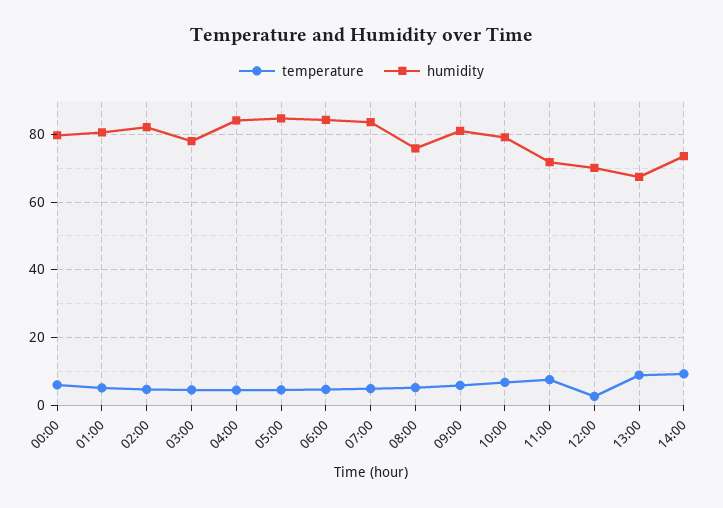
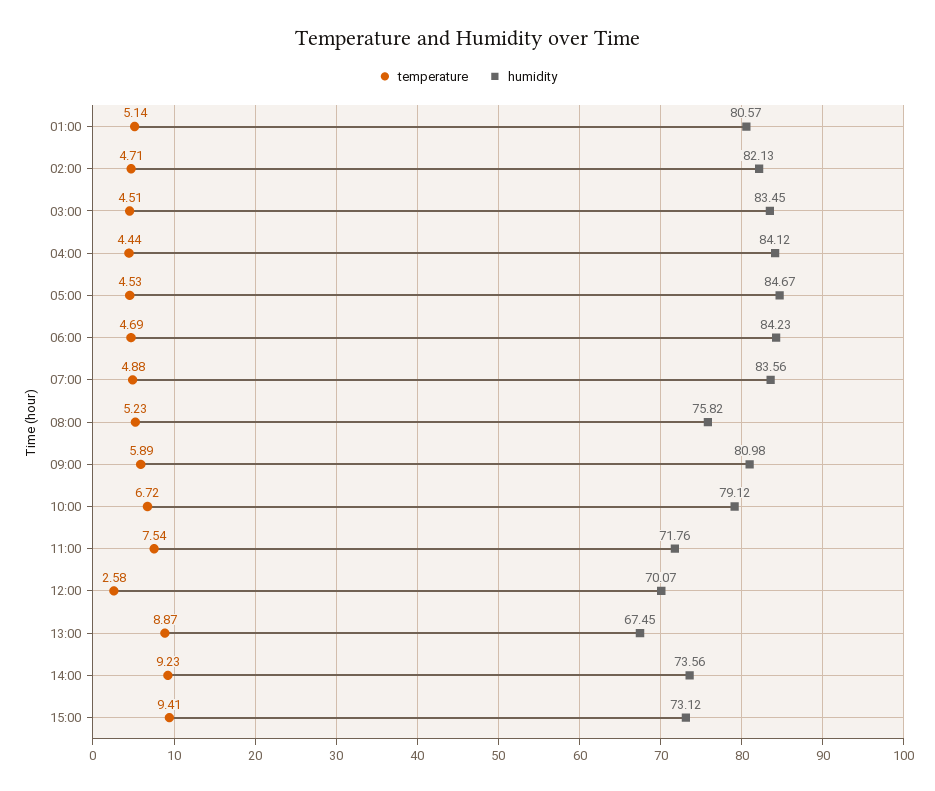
temperature, 00:00: 6 -> none
humidity, 00:00: 80 -> none
humidity, 03:00: 78 -> 83.45
temperature, 15:00: none -> 9.41
humidity, 15:00: none -> 73.12

